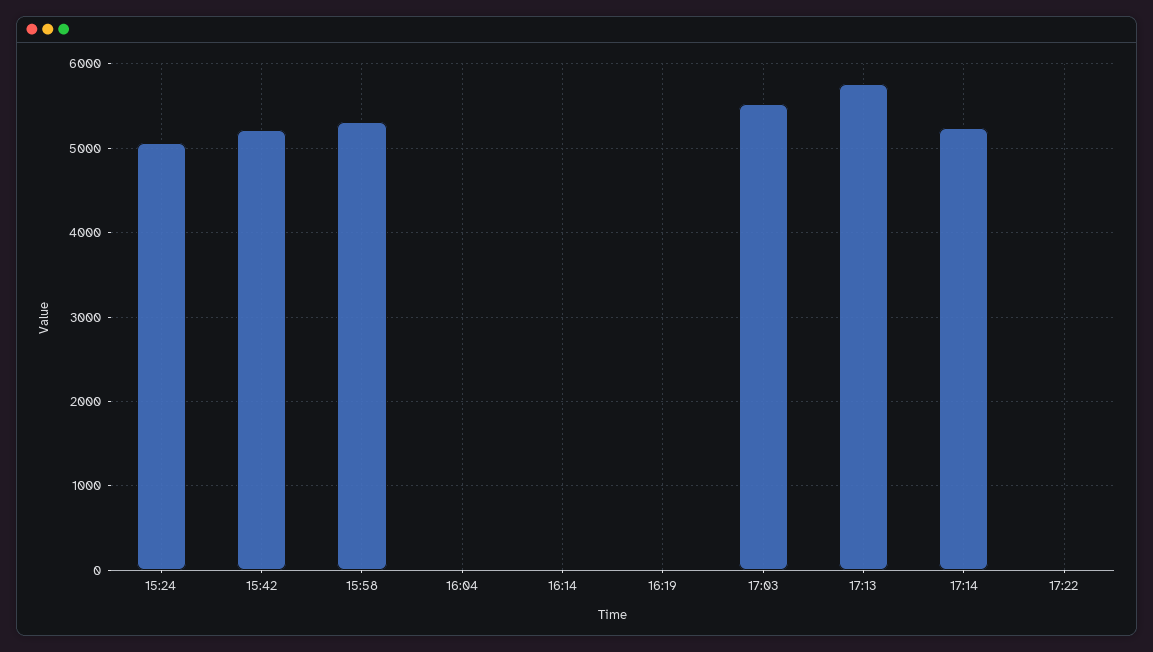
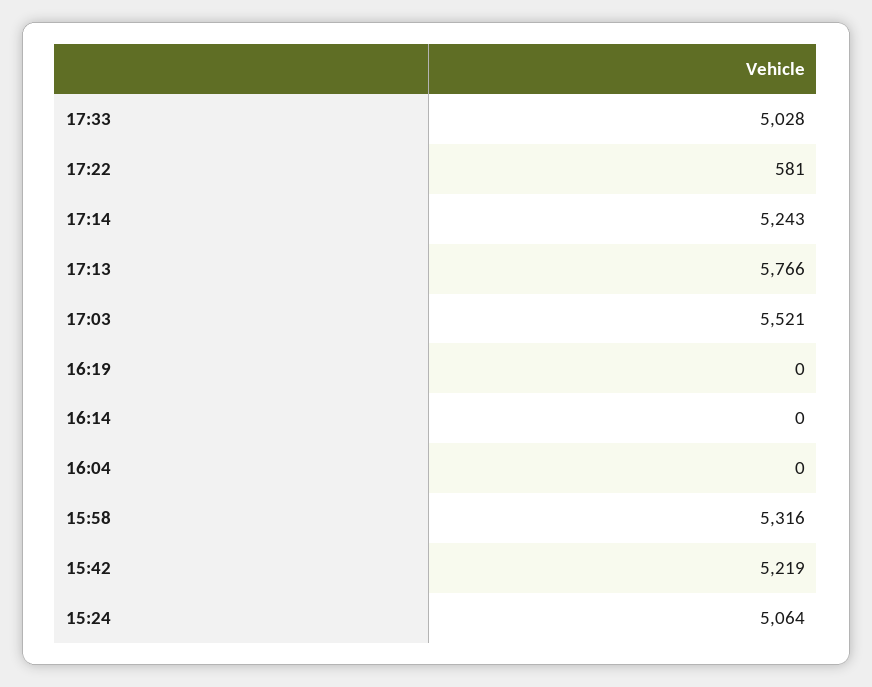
17:22: 0 -> 581
17:33: none -> 5028

